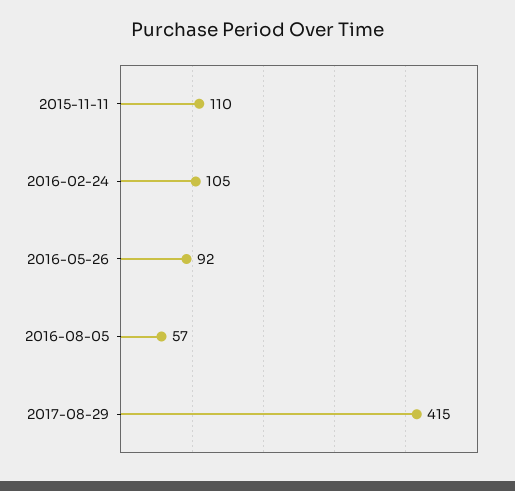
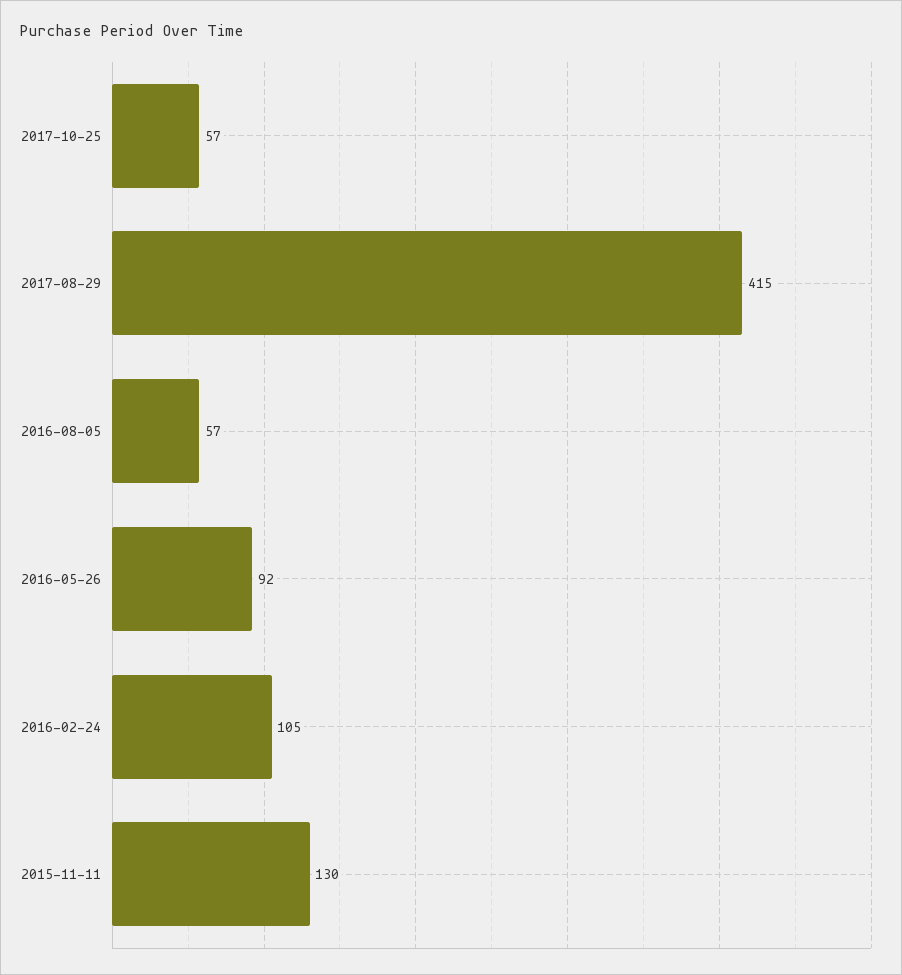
2015-11-11: 110 -> 130
2017-10-25: none -> 57

